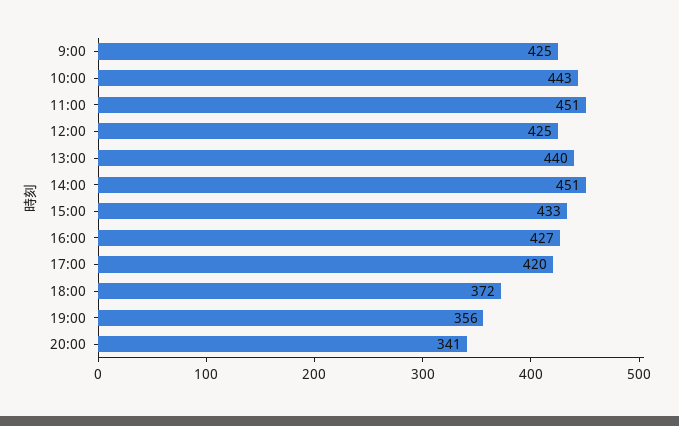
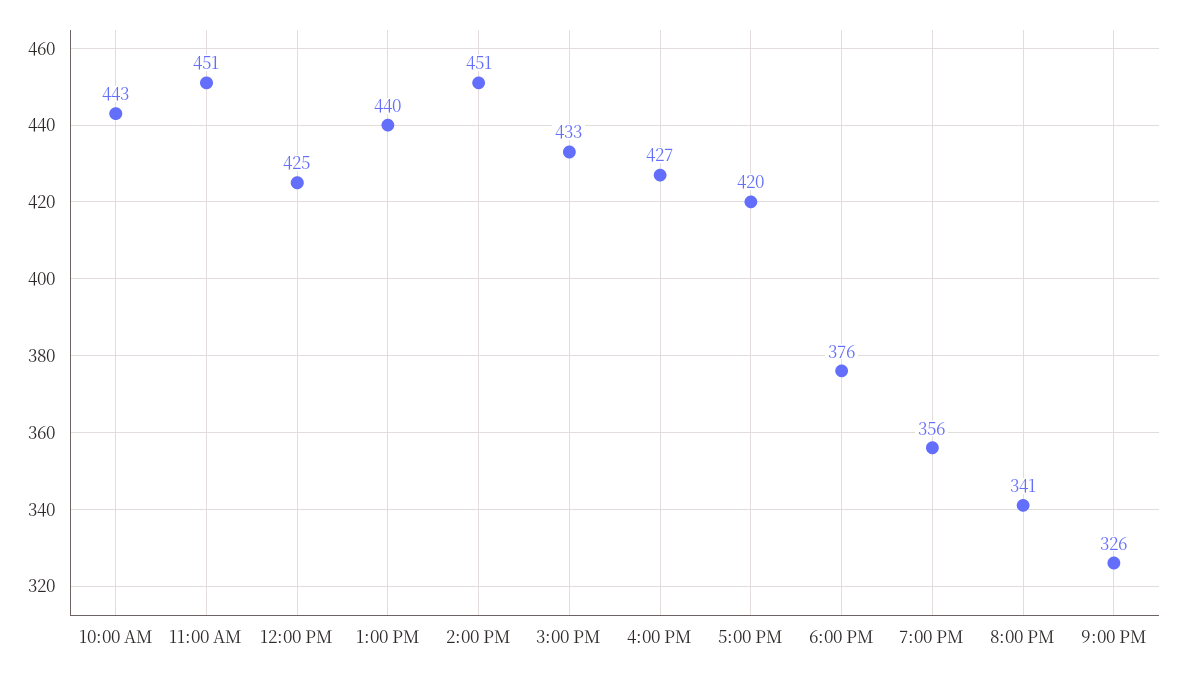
9:00: 425 -> none
18:00: 372 -> 376
9:00 PM: none -> 326

